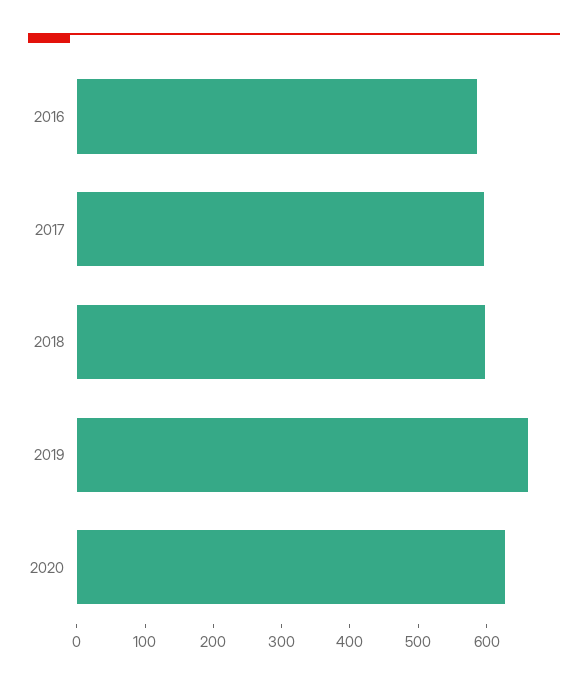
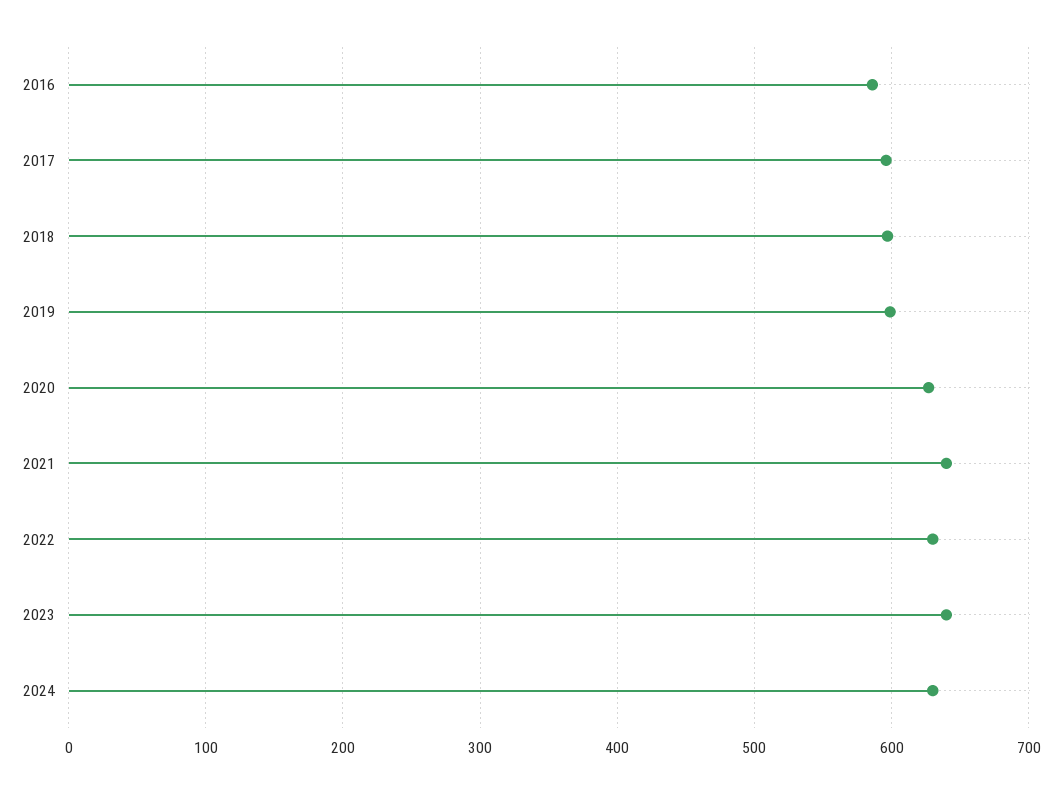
2019: 660 -> 600
2021: none -> 640
2022: none -> 630
2023: none -> 640
2024: none -> 630

